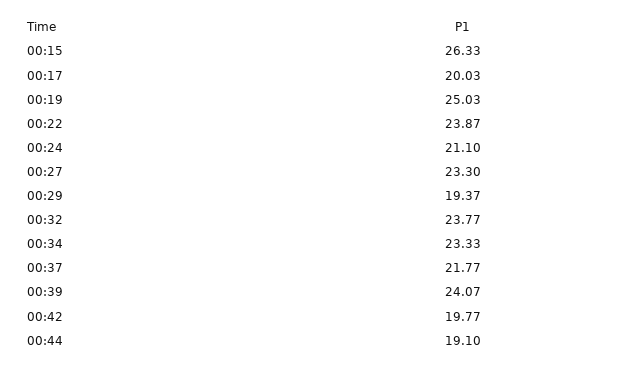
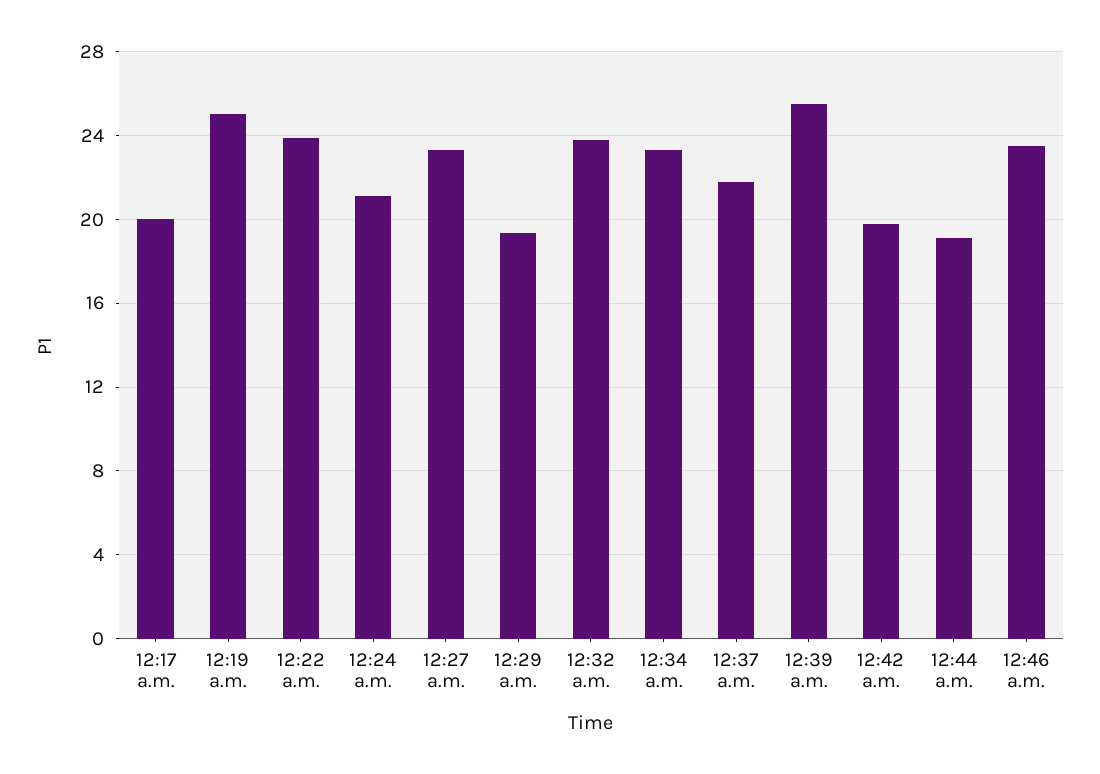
00:15: 26.33 -> none
00:39: 24.07 -> 25.5
12:46 a.m.: none -> 23.5

